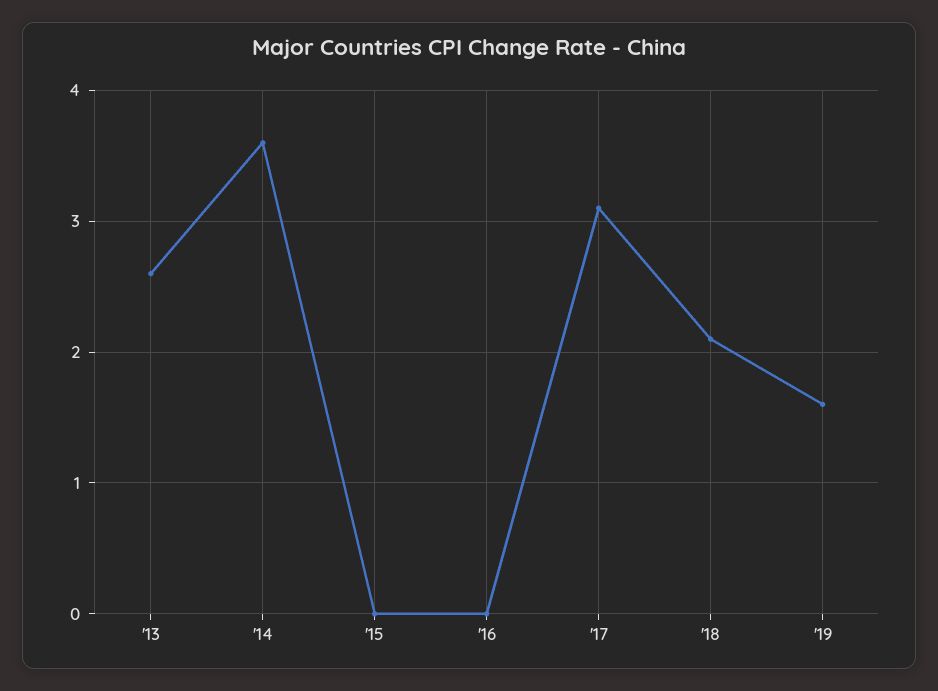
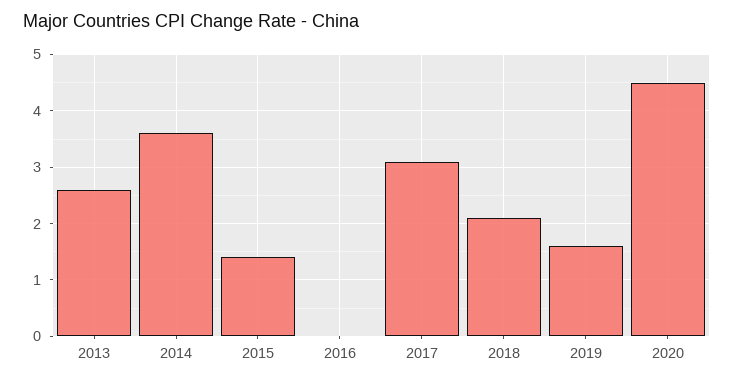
'15: 0 -> 1.5
2020: none -> 4.5

